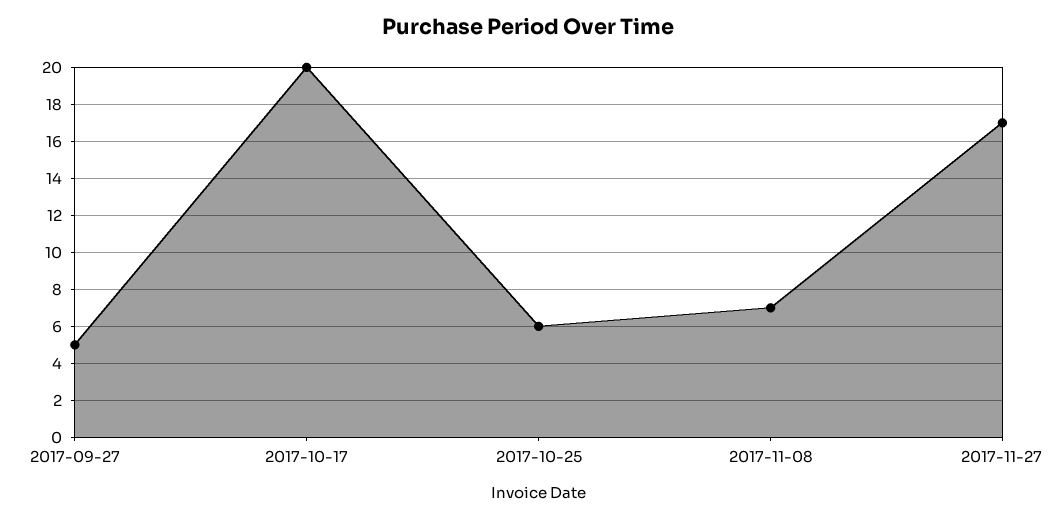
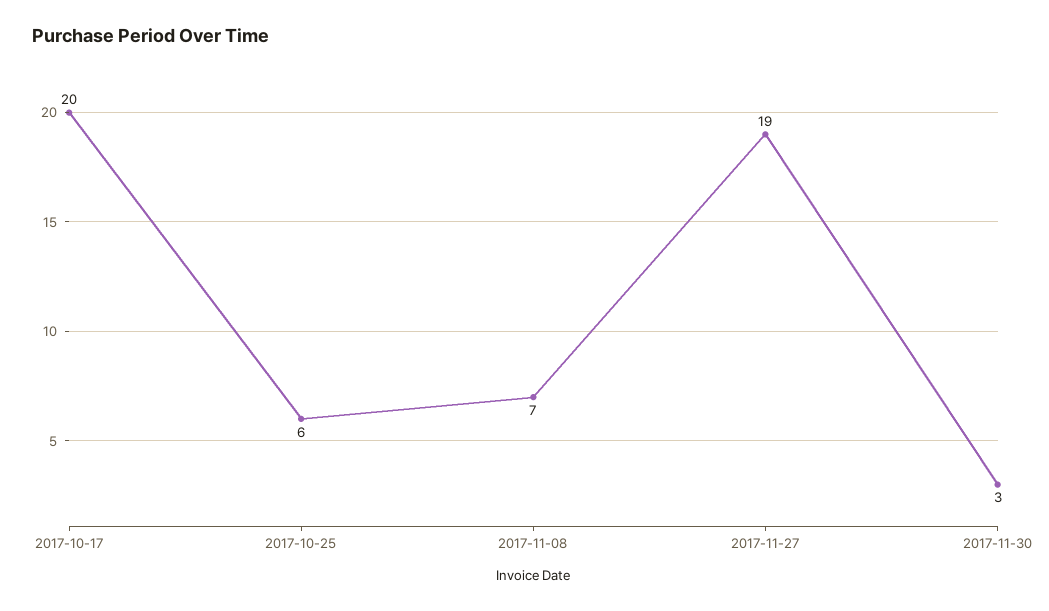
2017-09-27: 5 -> none
2017-11-27: 17 -> 19
2017-11-30: none -> 3

